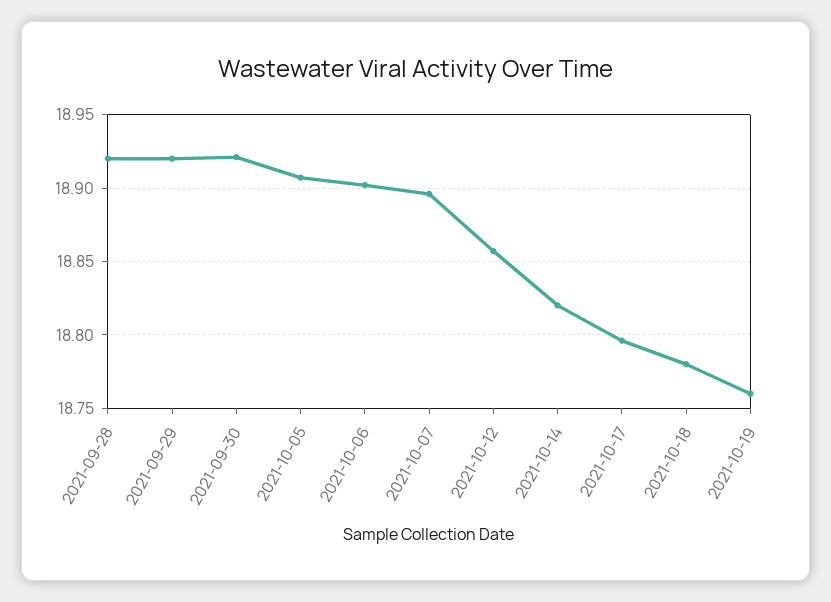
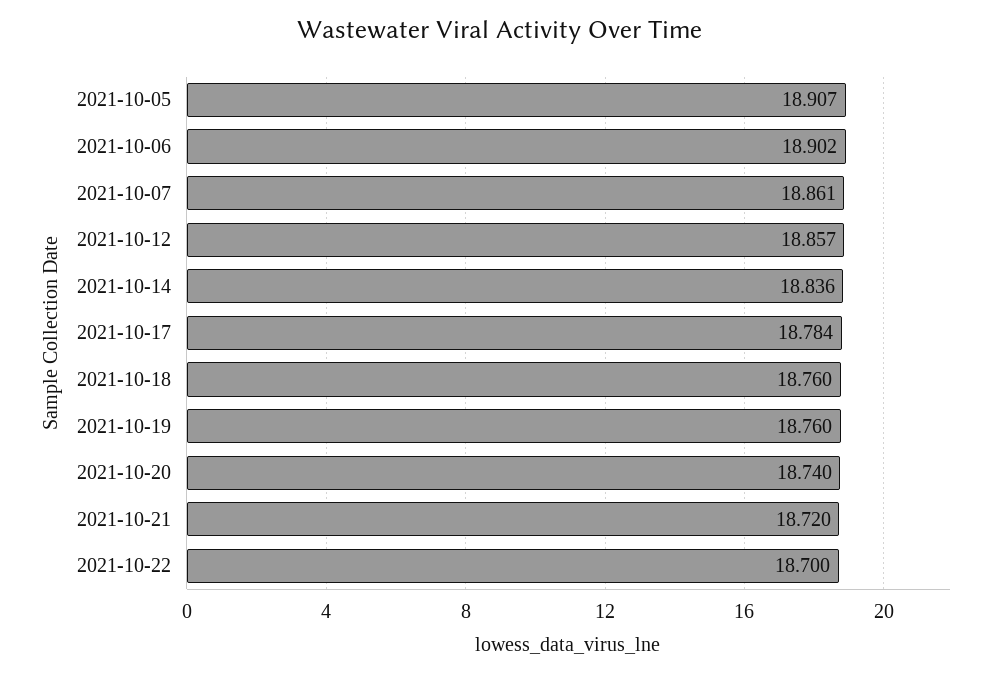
2021-09-28: 18.92 -> none
2021-09-29: 18.92 -> none
2021-09-30: 18.92 -> none
2021-10-07: 18.895 -> 18.861
2021-10-14: 18.82 -> 18.836
2021-10-17: 18.795 -> 18.784
2021-10-18: 18.78 -> 18.76
2021-10-20: none -> 18.74
2021-10-21: none -> 18.72
2021-10-22: none -> 18.7

